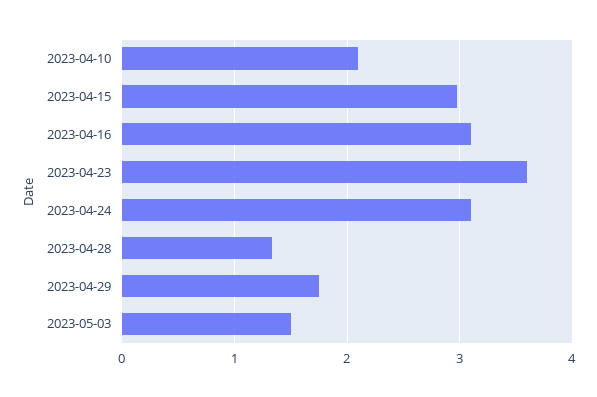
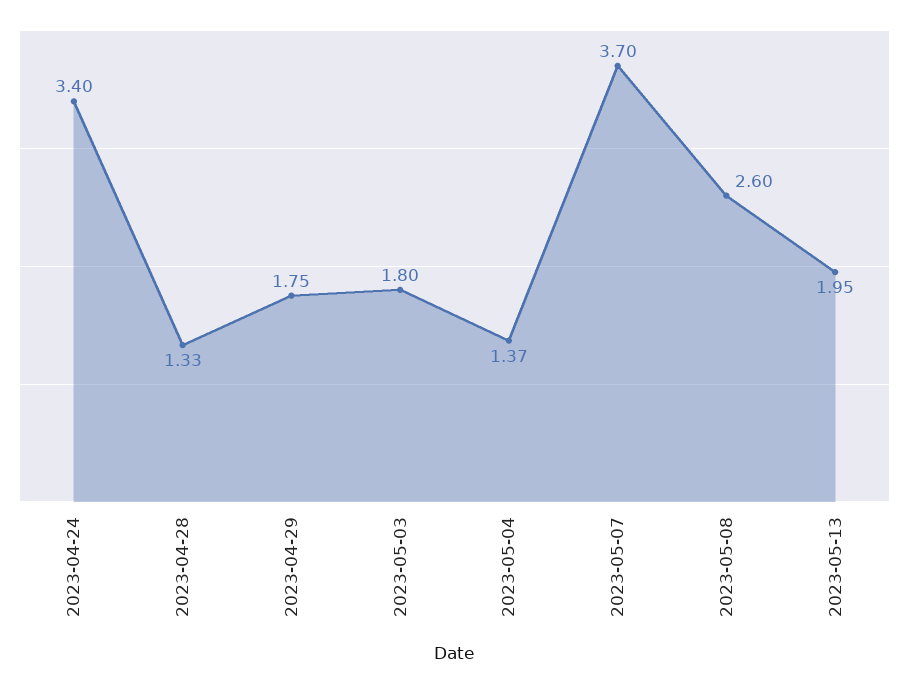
2023-04-10: 2.1 -> none
2023-04-15: 3 -> none
2023-04-16: 3.1 -> none
2023-04-23: 3.6 -> none
2023-04-24: 3.1 -> 3.4
2023-05-03: 1.5 -> 1.8
2023-05-04: none -> 1.37
2023-05-07: none -> 3.7
2023-05-08: none -> 2.6
2023-05-13: none -> 1.95

